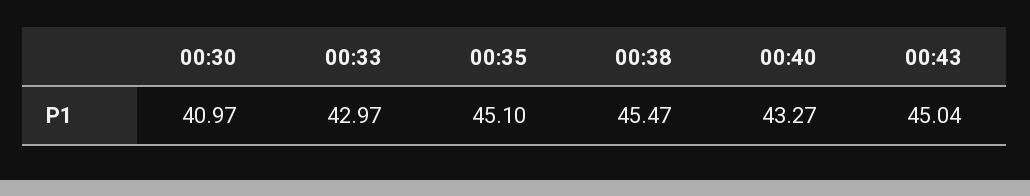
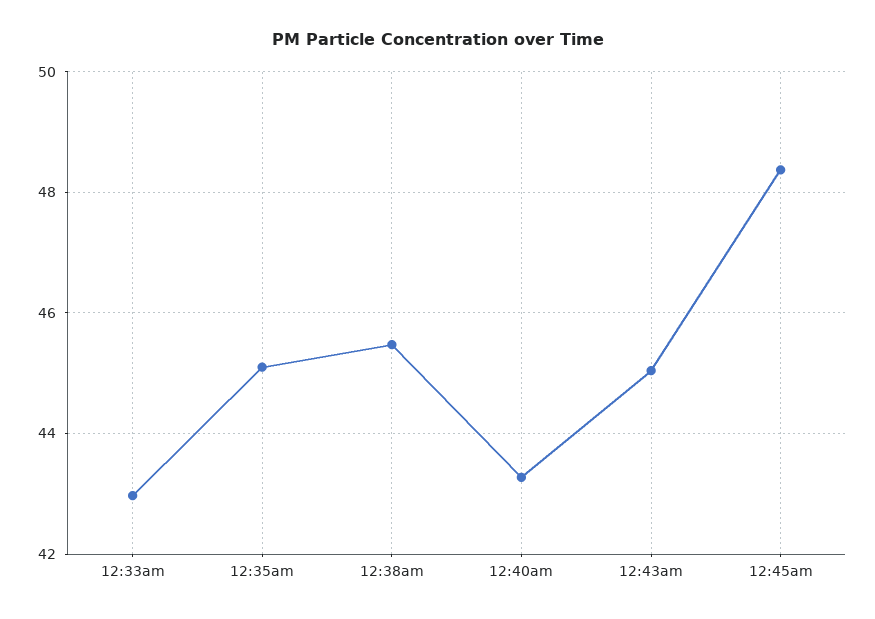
00:30: 40.97 -> none
12:45am: none -> 48.4

